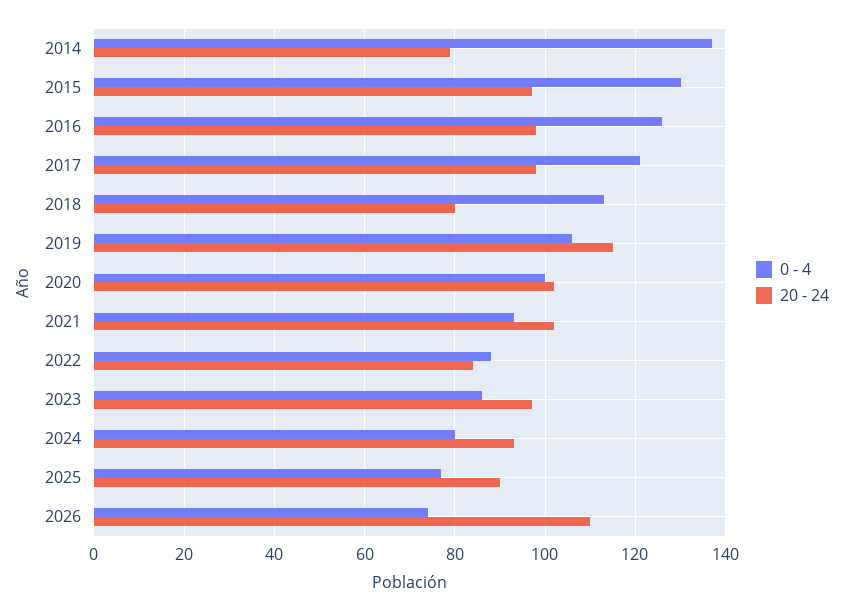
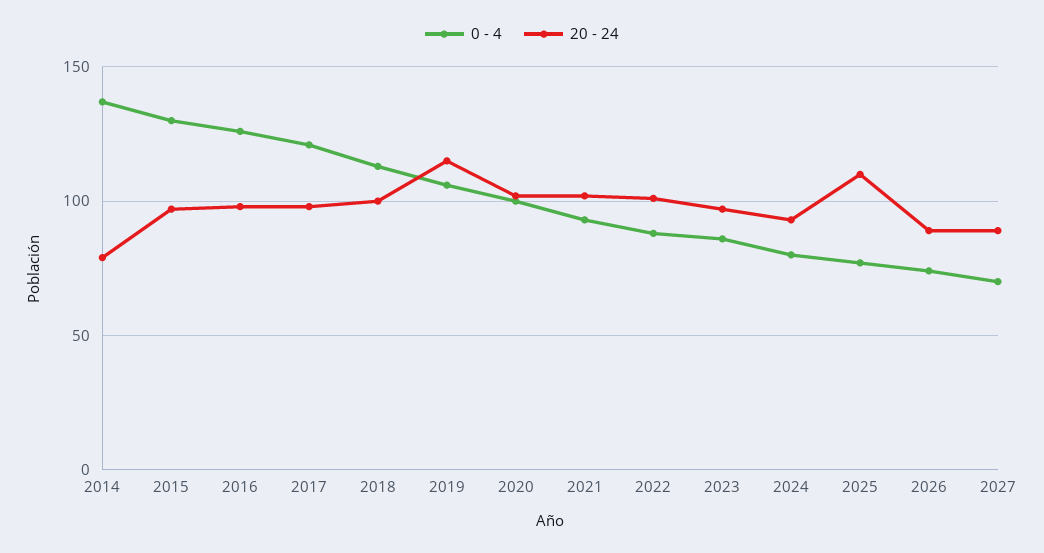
20 - 24, 2018: 80 -> 100
20 - 24, 2022: 85 -> 100
20 - 24, 2025: 90 -> 110
20 - 24, 2026: 110 -> 90
0 - 4, 2027: none -> 70
20 - 24, 2027: none -> 90

